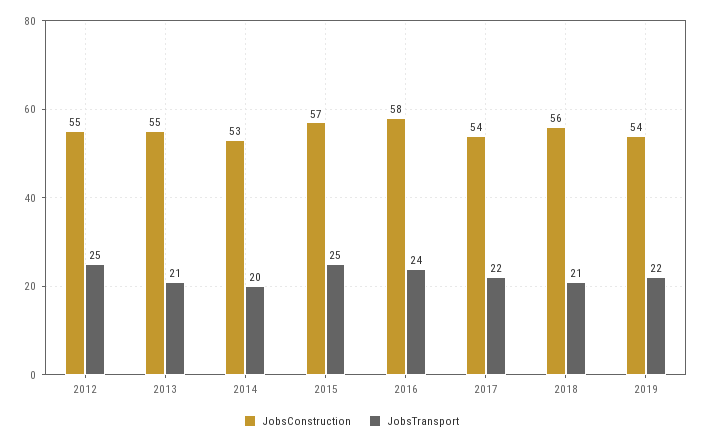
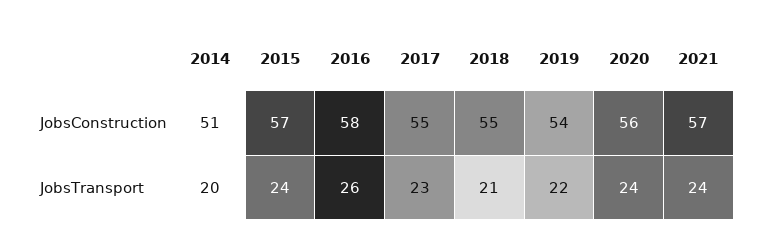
JobsConstruction, 2012: 55 -> none
JobsTransport, 2012: 25 -> none
JobsConstruction, 2013: 55 -> none
JobsTransport, 2013: 21 -> none
JobsConstruction, 2014: 53 -> 51
JobsTransport, 2015: 25 -> 24
JobsTransport, 2016: 24 -> 26
JobsConstruction, 2017: 54 -> 55
JobsTransport, 2017: 22 -> 23
JobsConstruction, 2018: 56 -> 55
JobsConstruction, 2020: none -> 56
JobsConstruction, 2021: none -> 57
JobsTransport, 2020: none -> 24
JobsTransport, 2021: none -> 24

